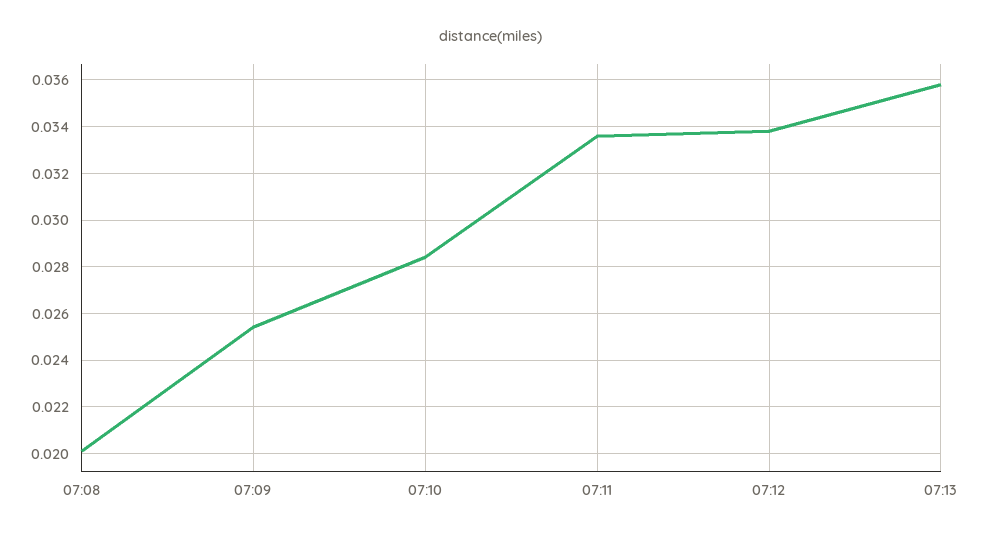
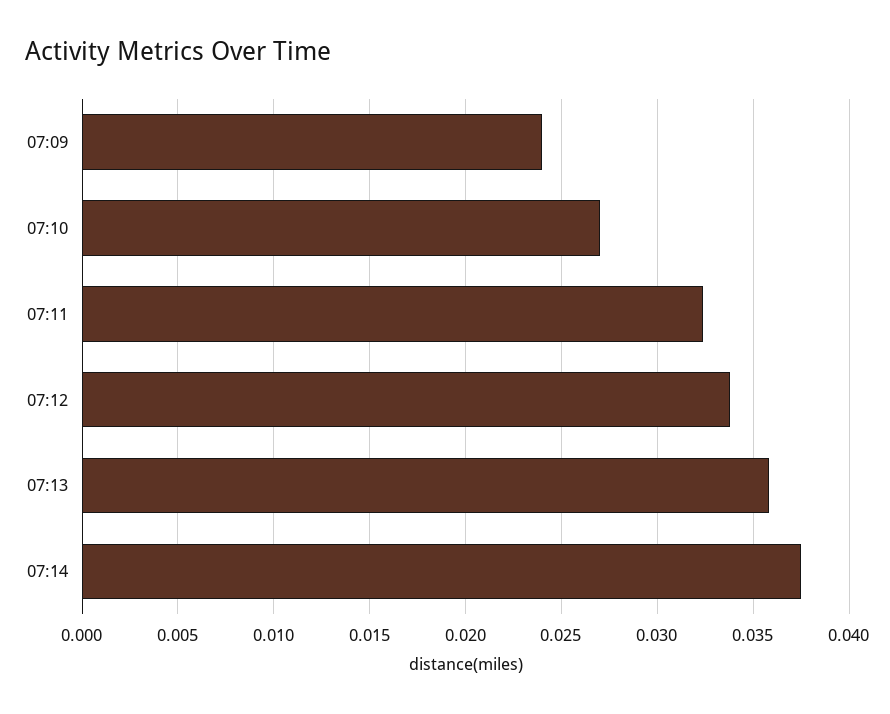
07:08: 0.02 -> none
07:09: 0.0255 -> 0.024
07:10: 0.0285 -> 0.027
07:11: 0.0335 -> 0.0325
07:14: none -> 0.0375

